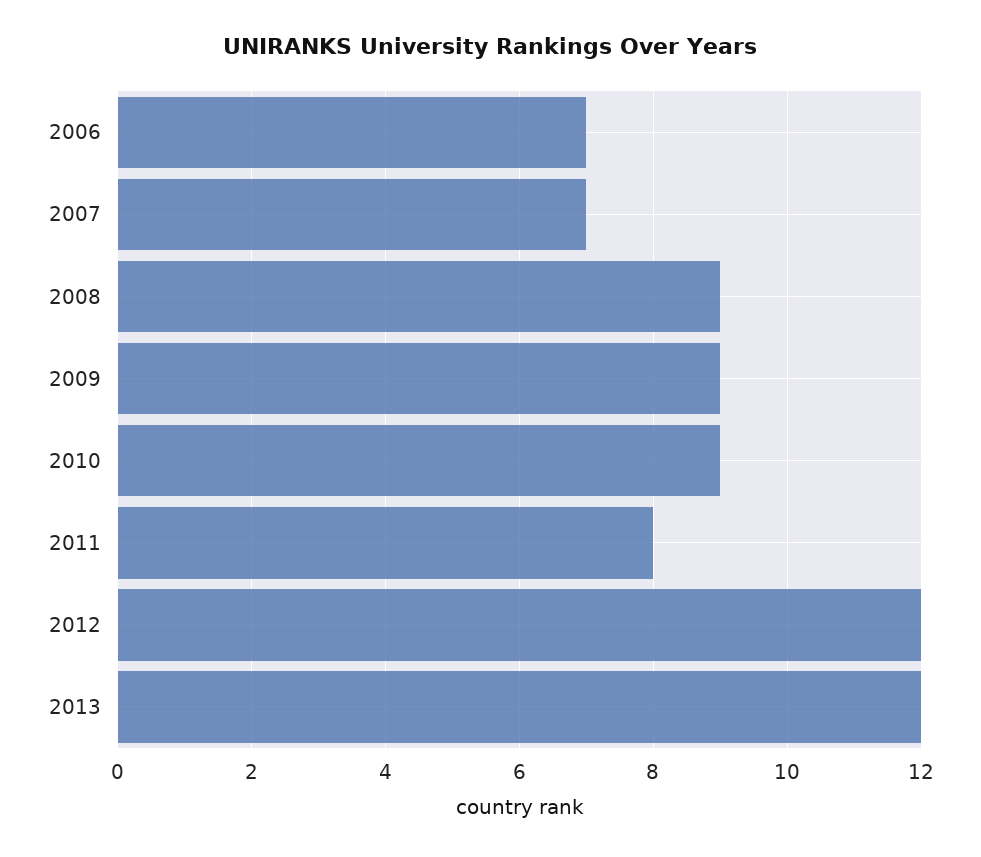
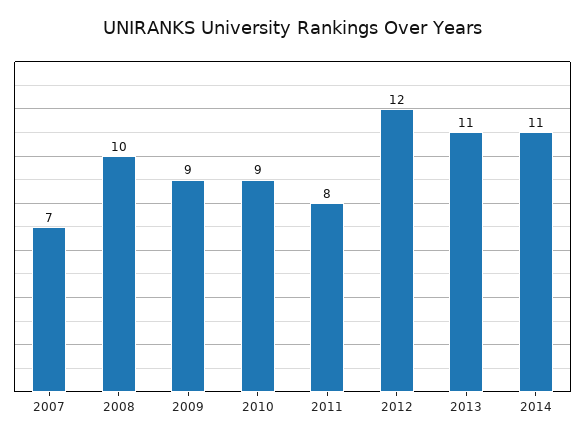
2006: 7 -> none
2008: 9 -> 10
2013: 12 -> 11
2014: none -> 11

